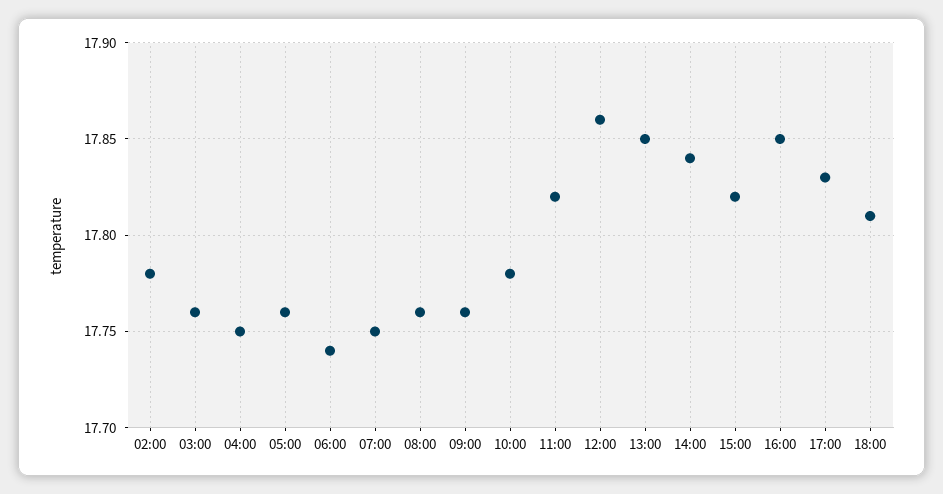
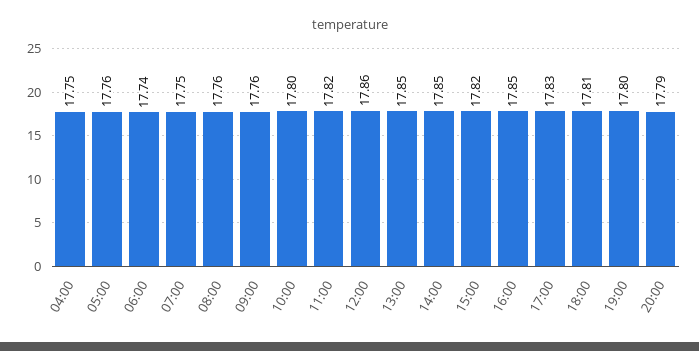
02:00: 17.78 -> none
03:00: 17.76 -> none
10:00: 17.78 -> 17.8
14:00: 17.84 -> 17.85
19:00: none -> 17.8
20:00: none -> 17.79

